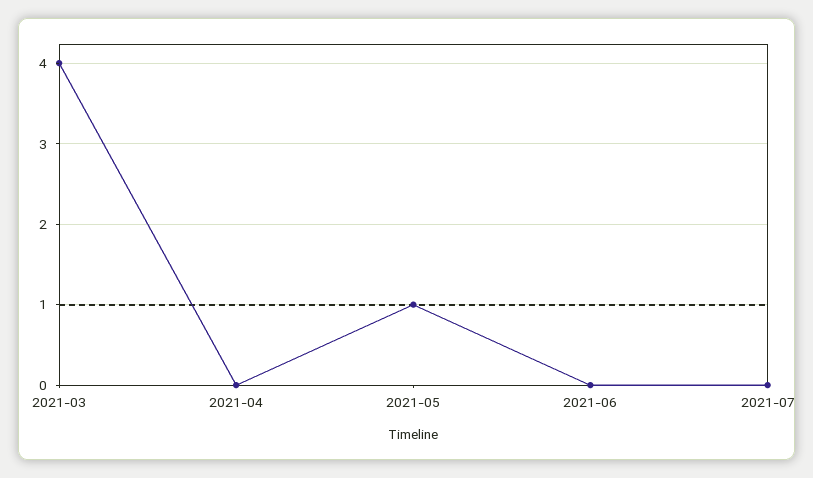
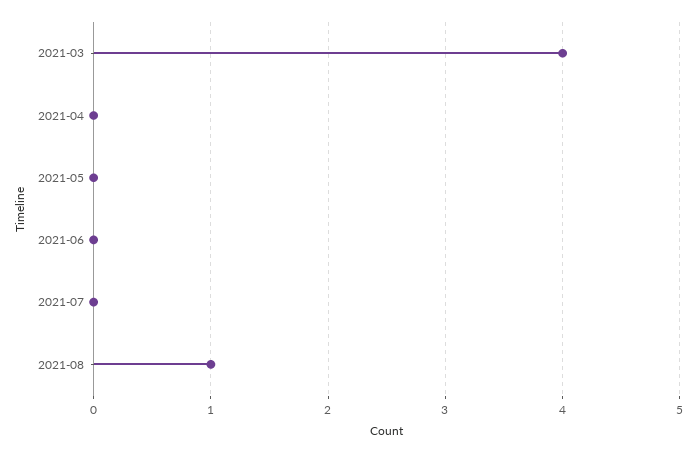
2021-05: 1 -> 0
2021-08: none -> 1

